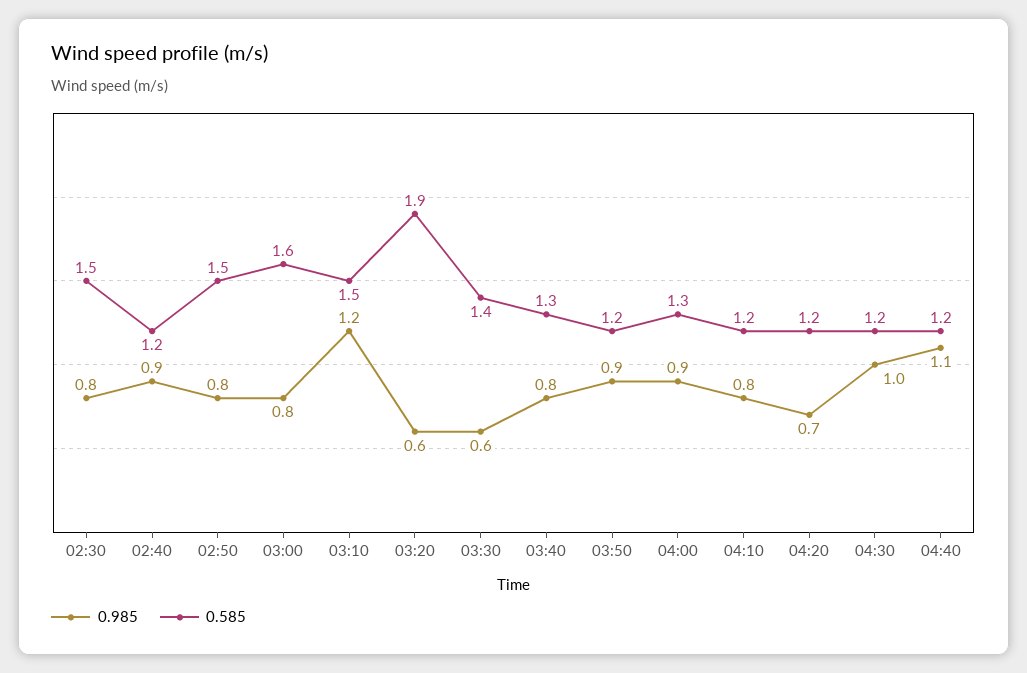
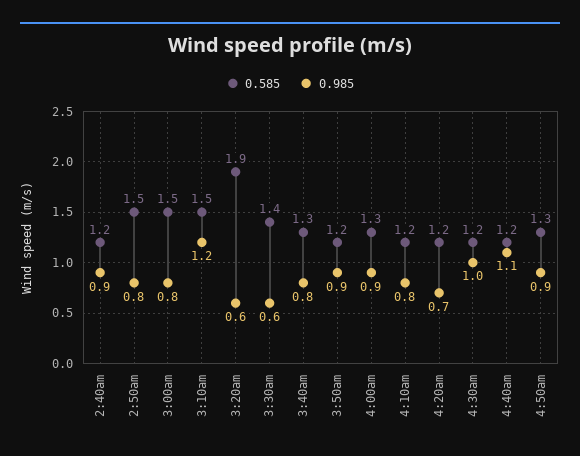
0.985, 02:30: 0.8 -> none
0.585, 02:30: 1.5 -> none
0.585, 03:00: 1.6 -> 1.5
0.585, 4:50am: none -> 1.3
0.985, 4:50am: none -> 0.9

